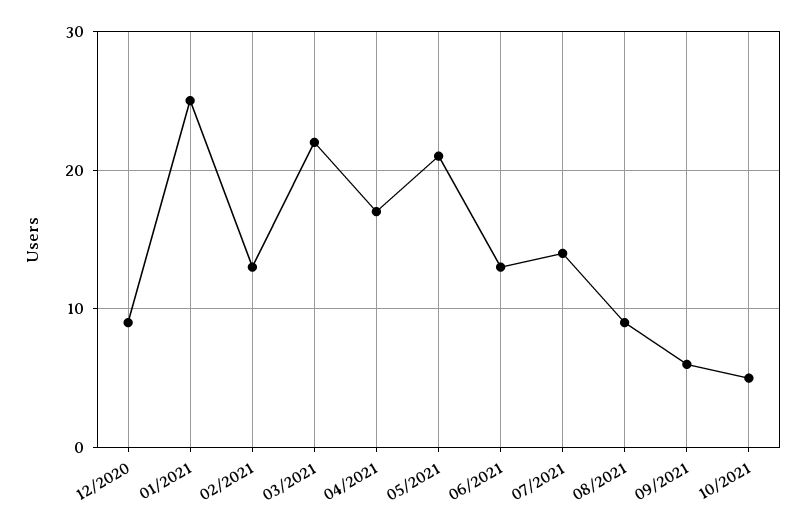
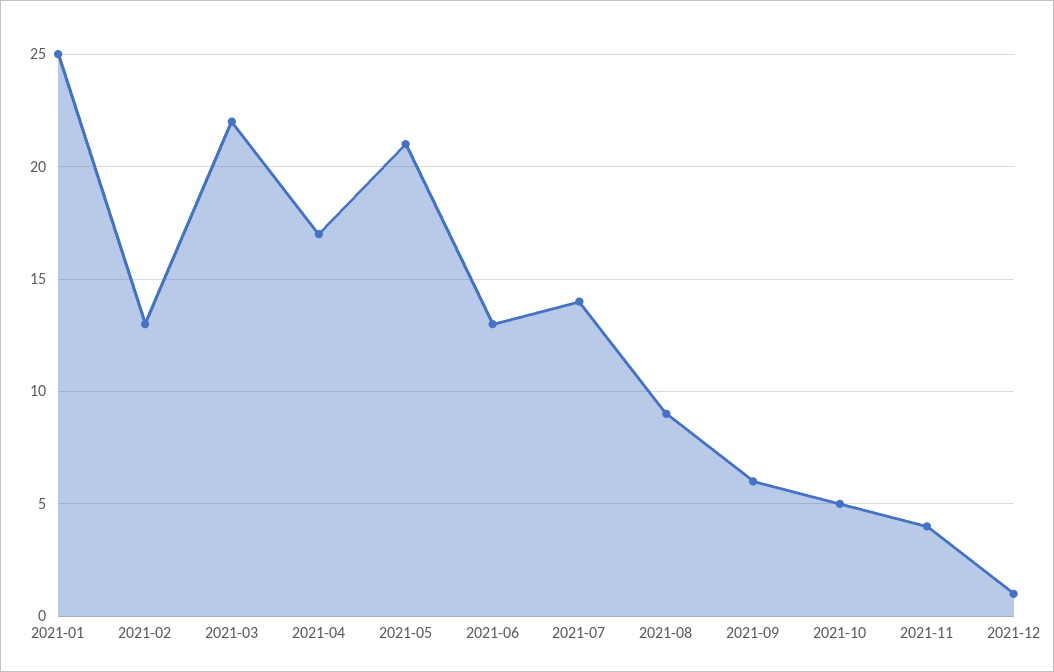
12/2020: 9 -> none
2021-11: none -> 4
2021-12: none -> 1

